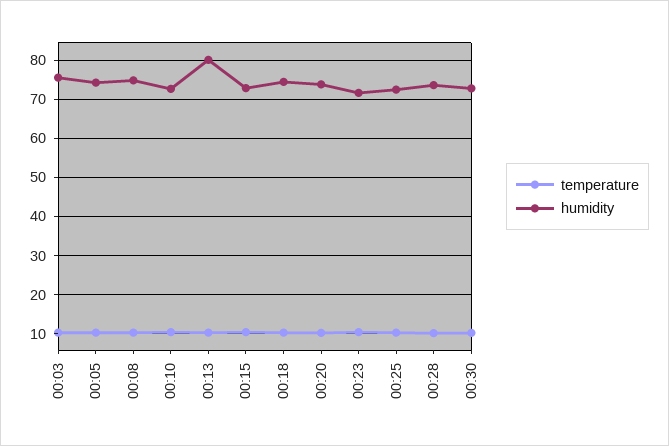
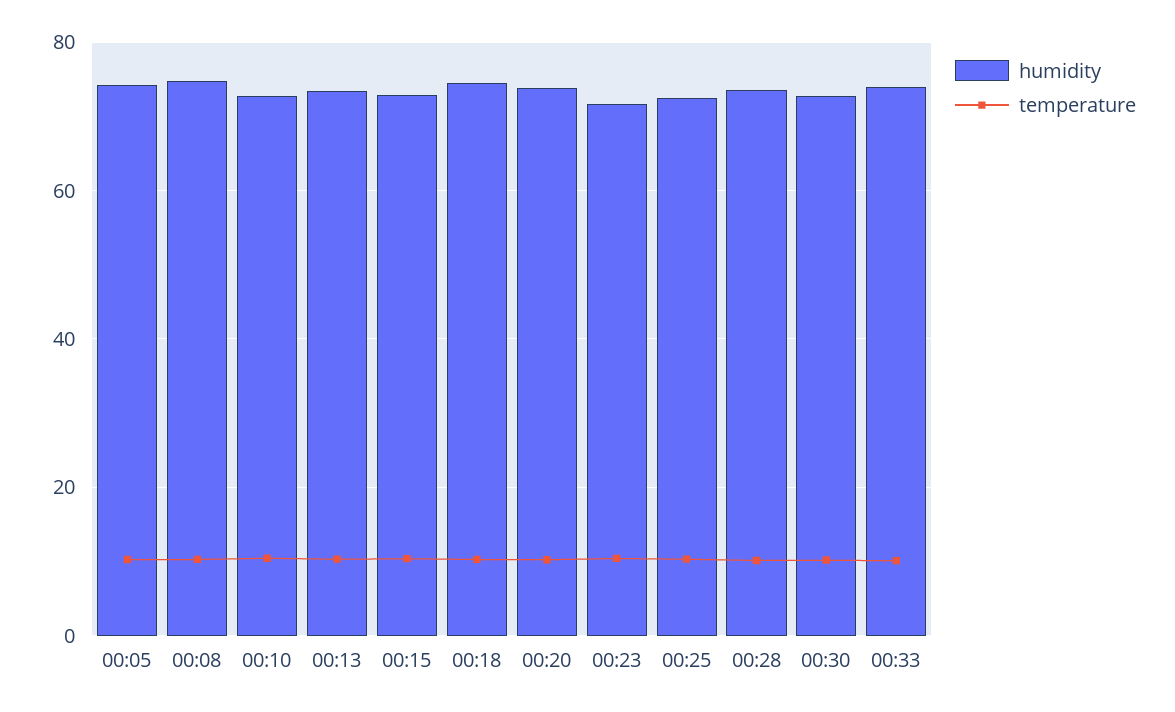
temperature, 00:03: 10 -> none
humidity, 00:03: 76 -> none
humidity, 00:13: 80 -> 74
humidity, 00:33: none -> 74
temperature, 00:33: none -> 10

